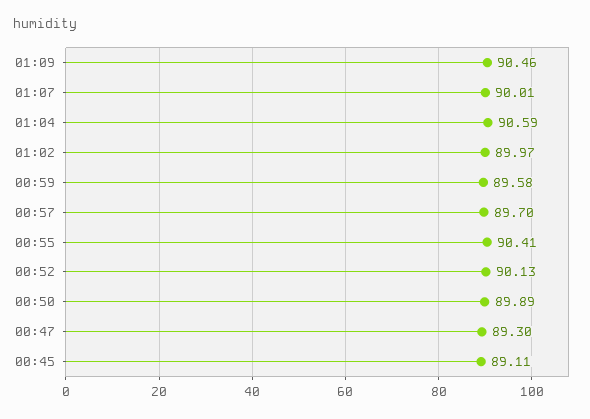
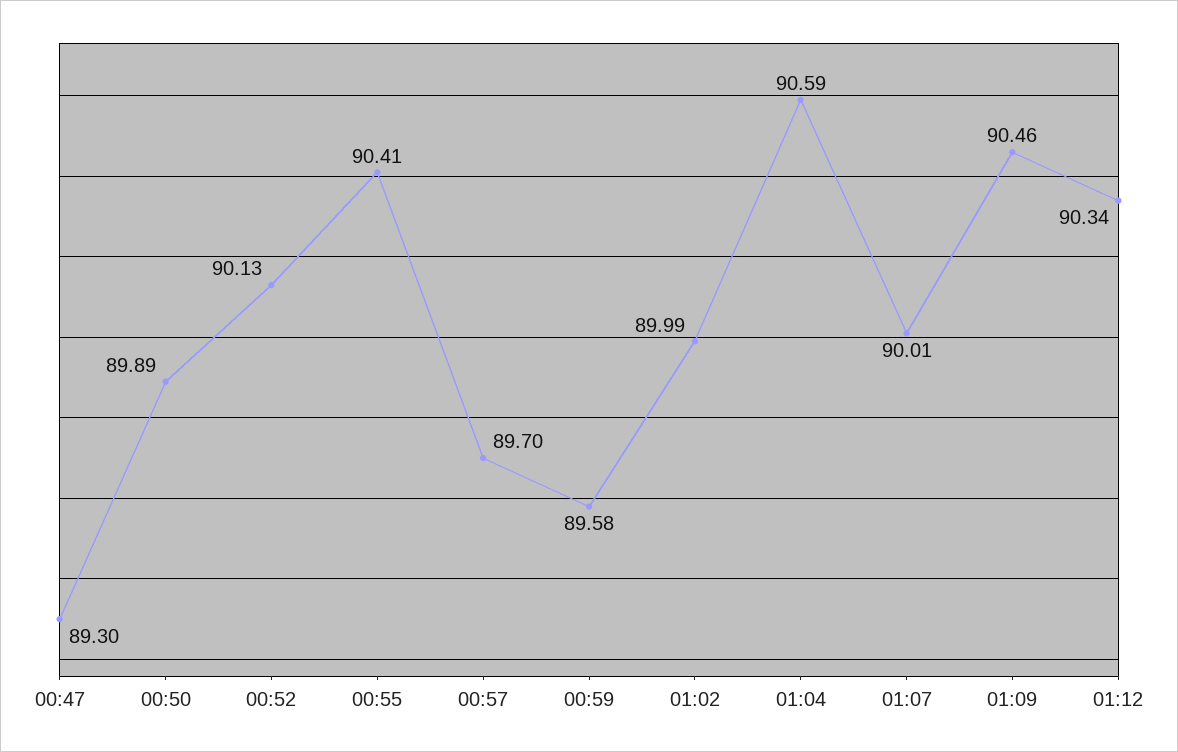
01:02: 89.97 -> 89.99
00:45: 89.11 -> none
01:12: none -> 90.34

